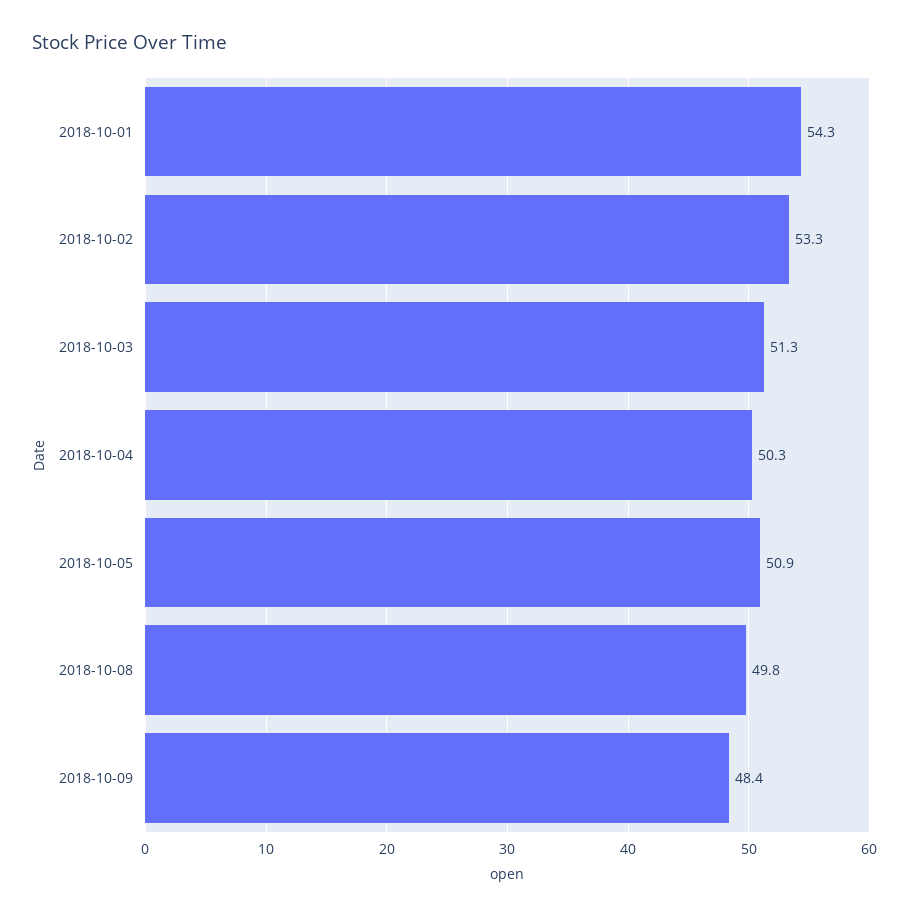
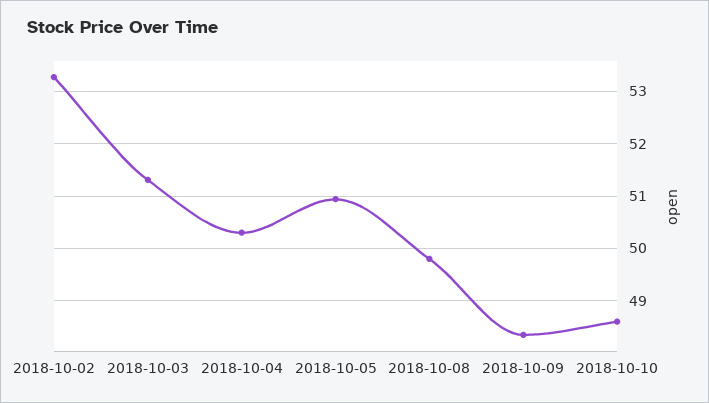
2018-10-01: 54.3 -> none
2018-10-10: none -> 48.6

